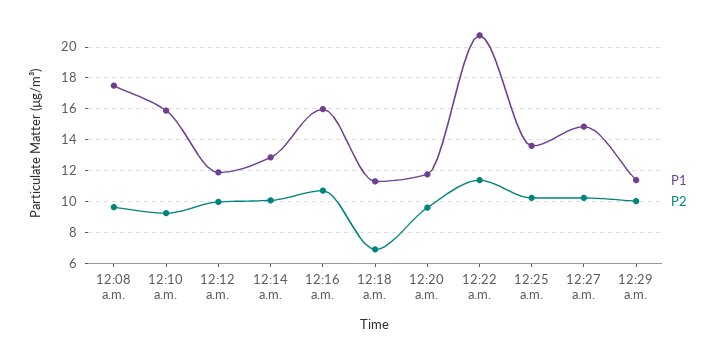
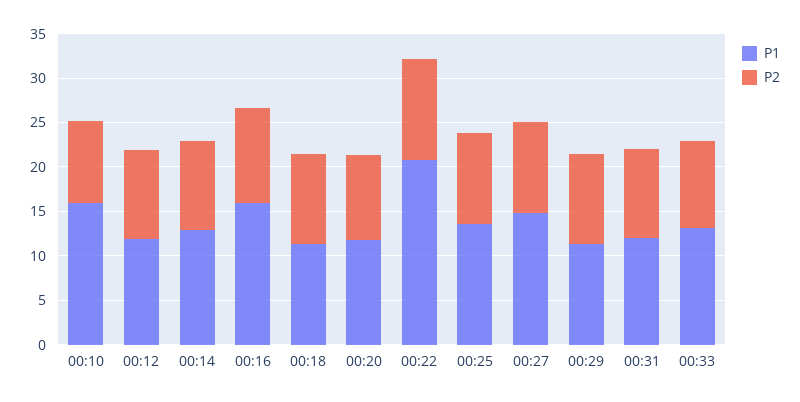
P1, 12:08 a.m.: 17.5 -> none
P2, 12:08 a.m.: 9.5 -> none
P2, 12:18 a.m.: 7 -> 10
P1, 00:31: none -> 12
P2, 00:31: none -> 10
P1, 00:33: none -> 13
P2, 00:33: none -> 10

